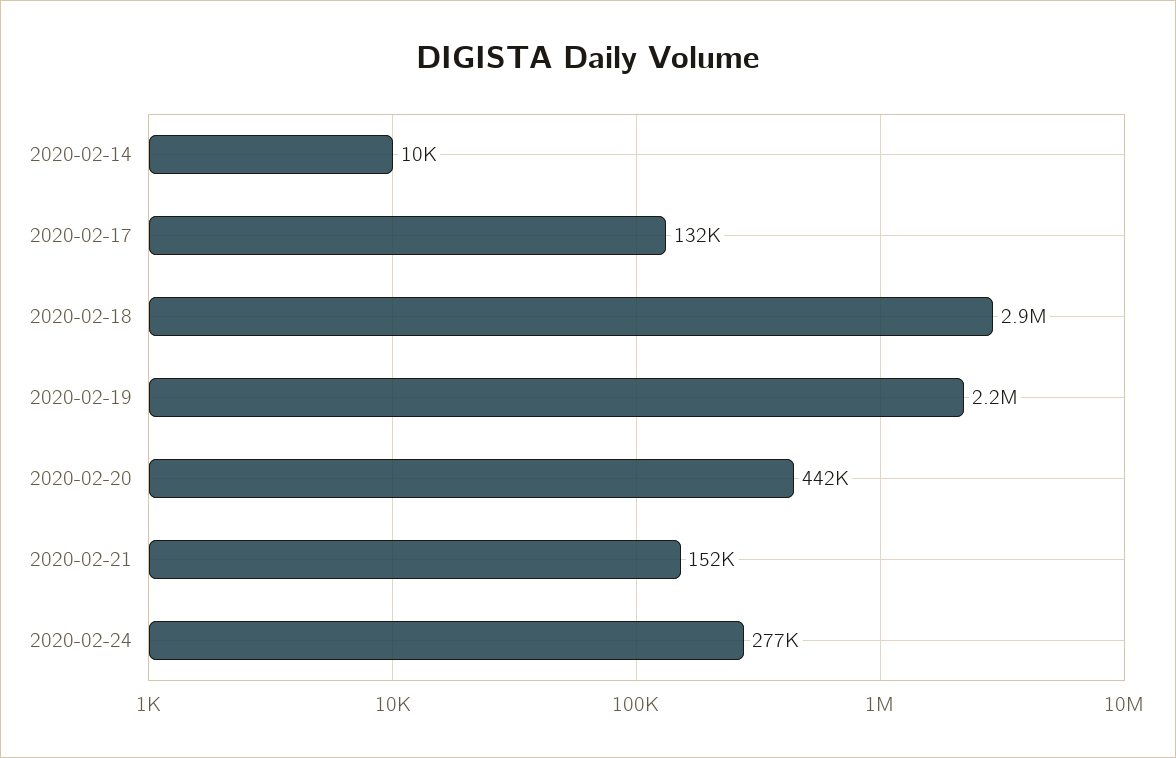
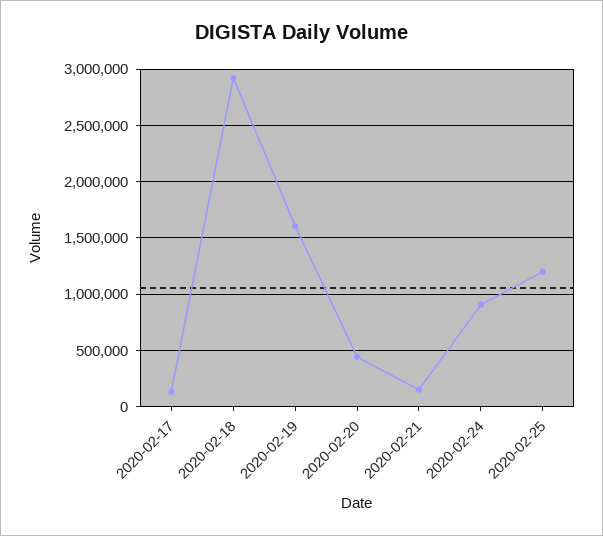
2020-02-14: 10000 -> none
2020-02-19: 2200000 -> 1600000
2020-02-24: 277000 -> 900000
2020-02-25: none -> 1200000

